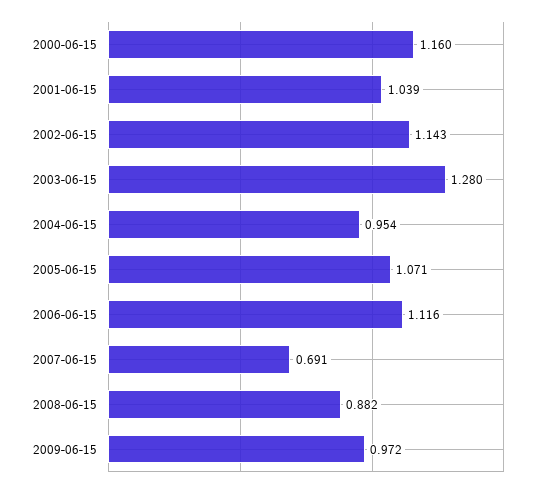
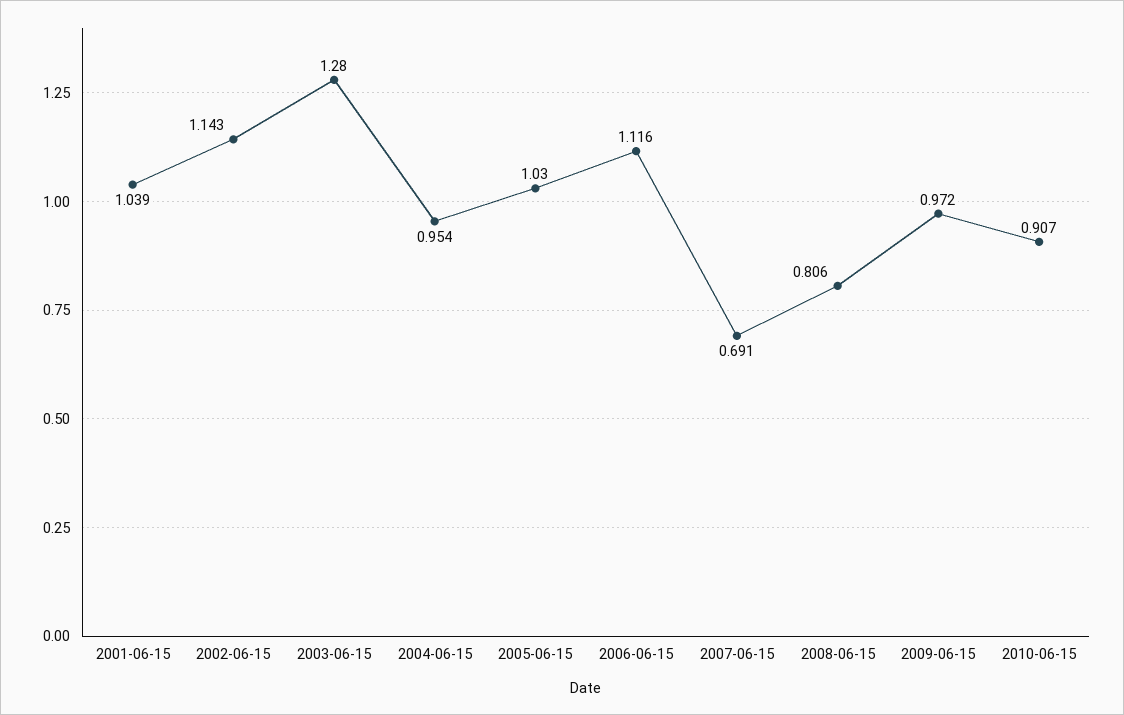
2000-06-15: 1.16 -> none
2005-06-15: 1.071 -> 1.03
2008-06-15: 0.882 -> 0.806
2010-06-15: none -> 0.907

